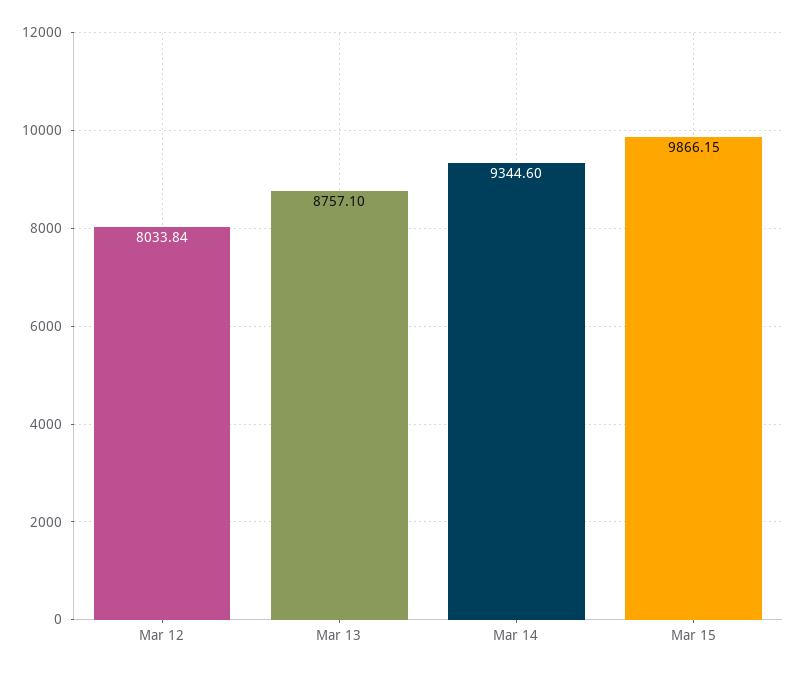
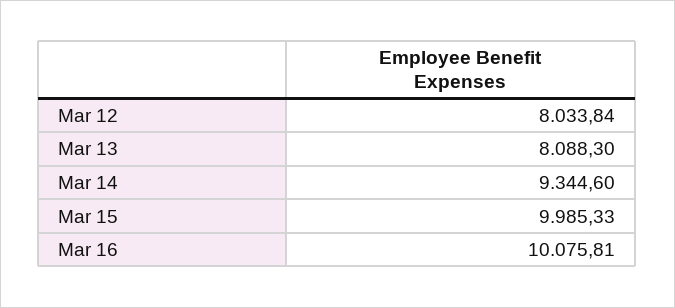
Mar 13: 8757.1 -> 8088.3
Mar 15: 9866.15 -> 9985.33
Mar 16: none -> 10075.81

